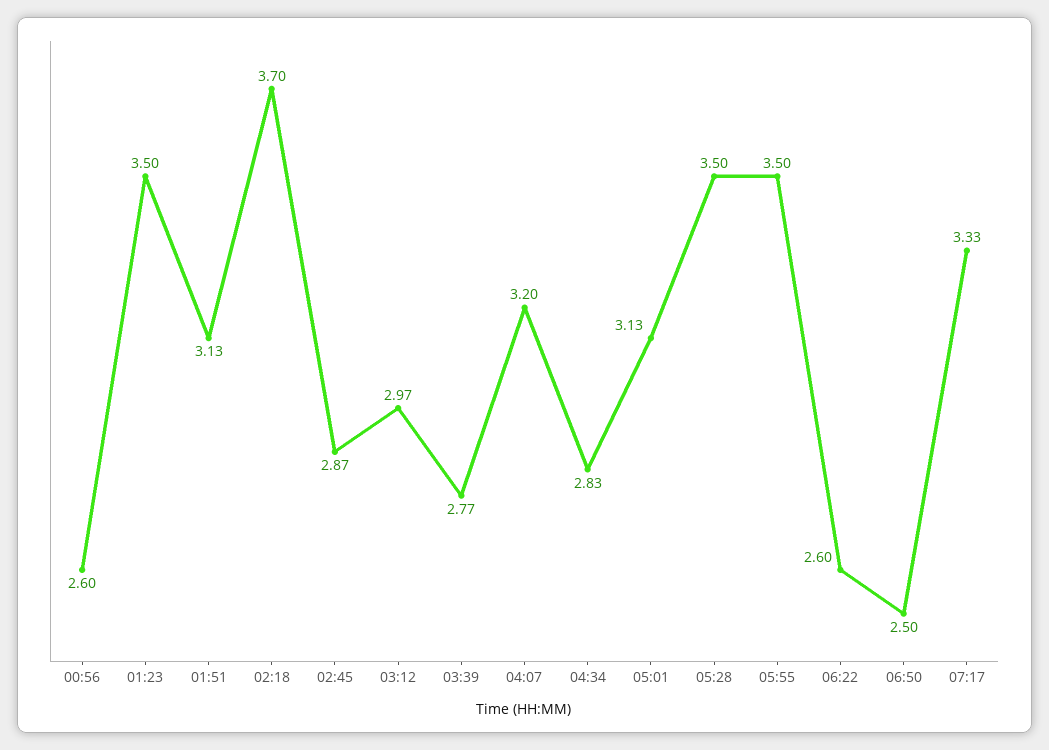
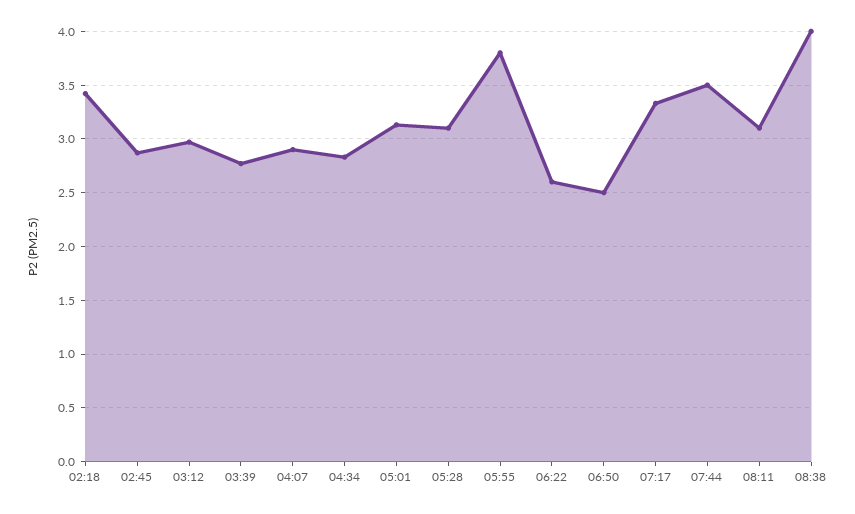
00:56: 2.6 -> none
01:23: 3.5 -> none
01:51: 3.13 -> none
02:18: 3.7 -> 3.4
04:07: 3.2 -> 2.9
05:28: 3.5 -> 3.1
05:55: 3.5 -> 3.8
07:44: none -> 3.5
08:11: none -> 3.1
08:38: none -> 4

